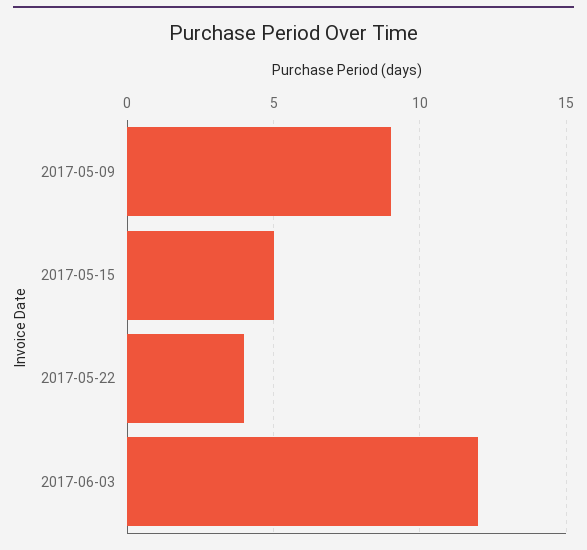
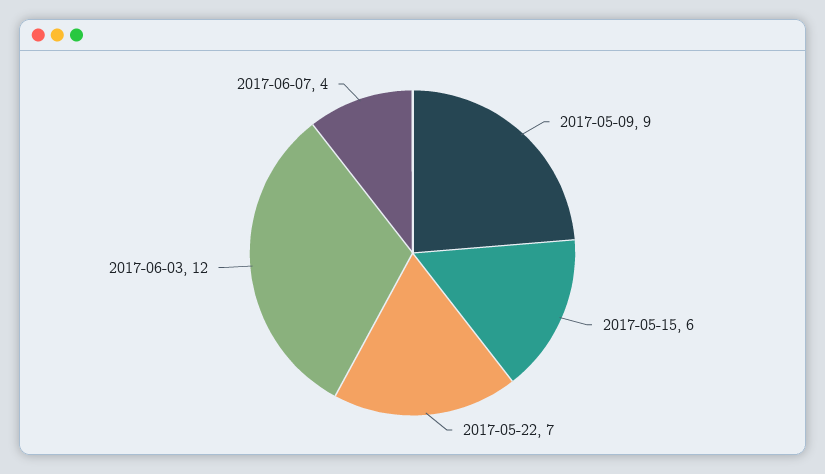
2017-05-15: 5 -> 6
2017-05-22: 4 -> 7
2017-06-07: none -> 4

